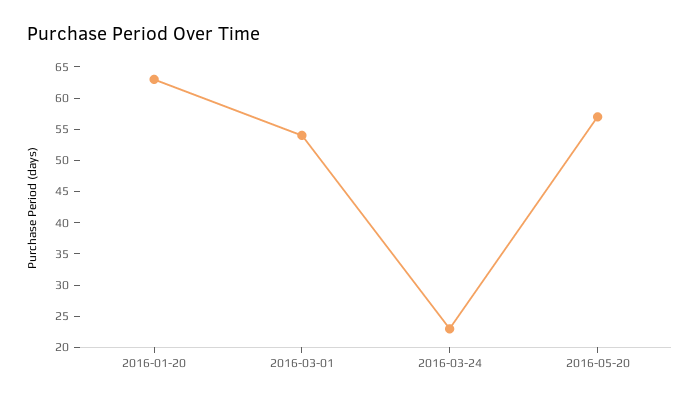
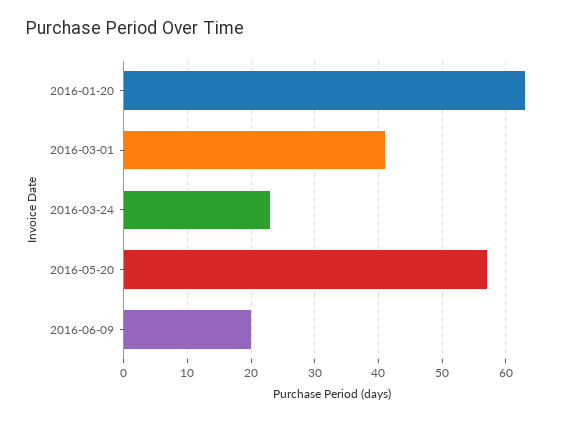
2016-03-01: 55 -> 41
2016-06-09: none -> 20

